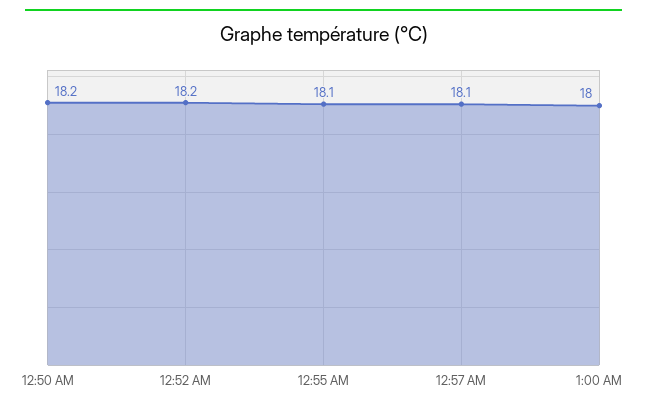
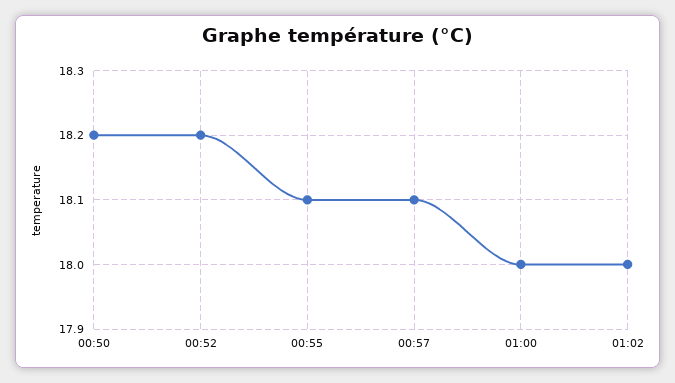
01:02: none -> 18

